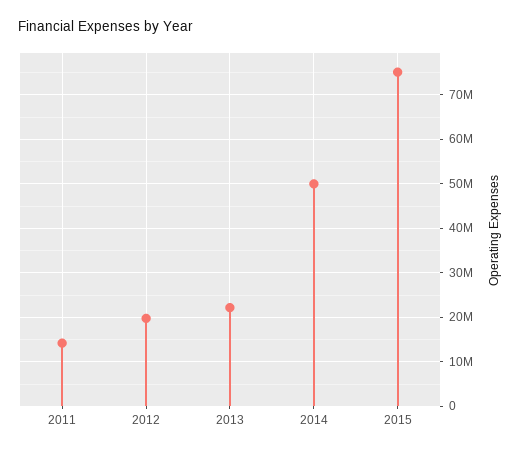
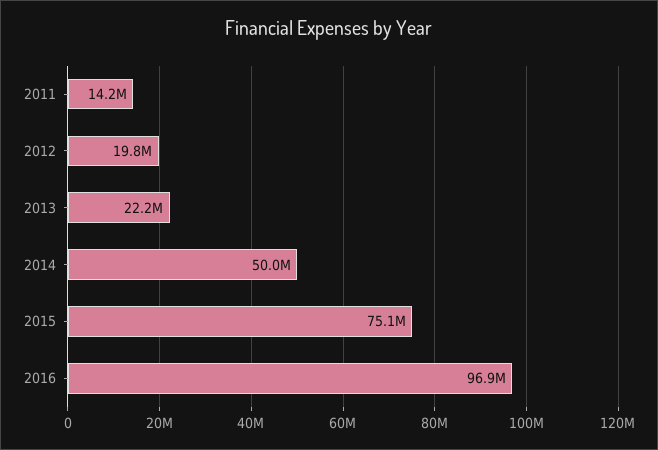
2016: none -> 96900000

